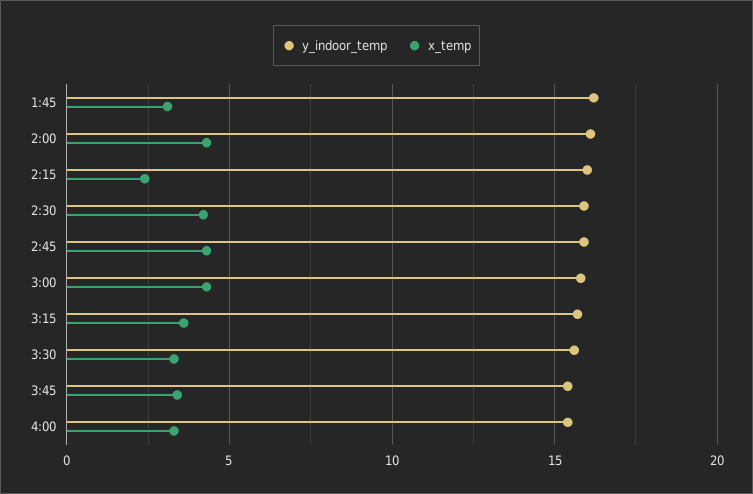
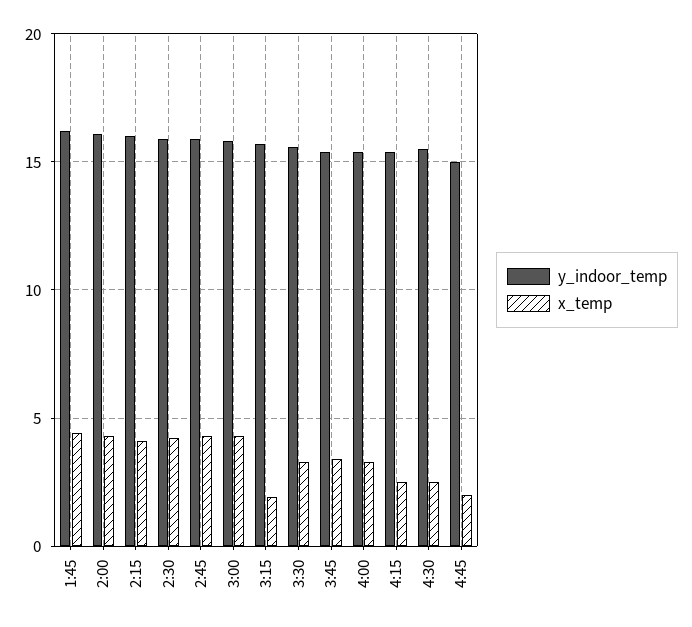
x_temp, 1:45: 3 -> 4.5
x_temp, 2:15: 2.5 -> 4
x_temp, 3:15: 3.5 -> 2
y_indoor_temp, 4:15: none -> 15.5
x_temp, 4:15: none -> 2.5
y_indoor_temp, 4:30: none -> 15.5
x_temp, 4:30: none -> 2.5
y_indoor_temp, 4:45: none -> 15
x_temp, 4:45: none -> 2

